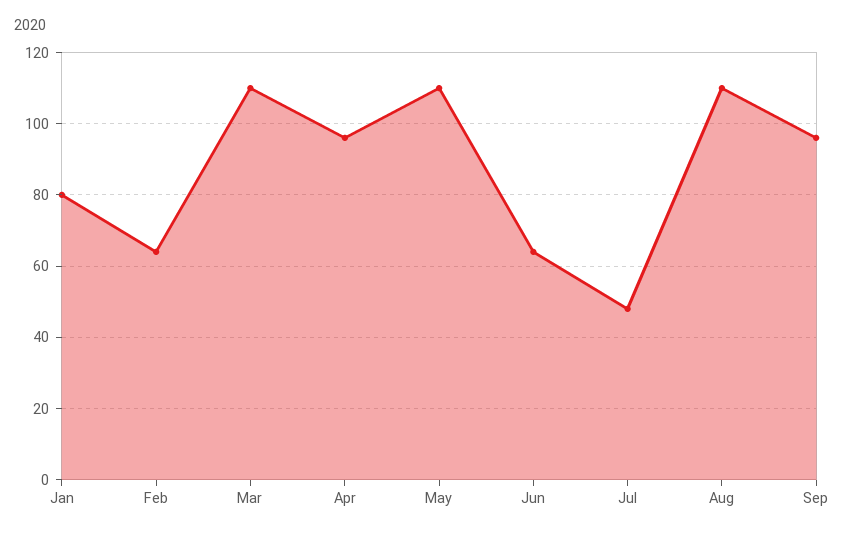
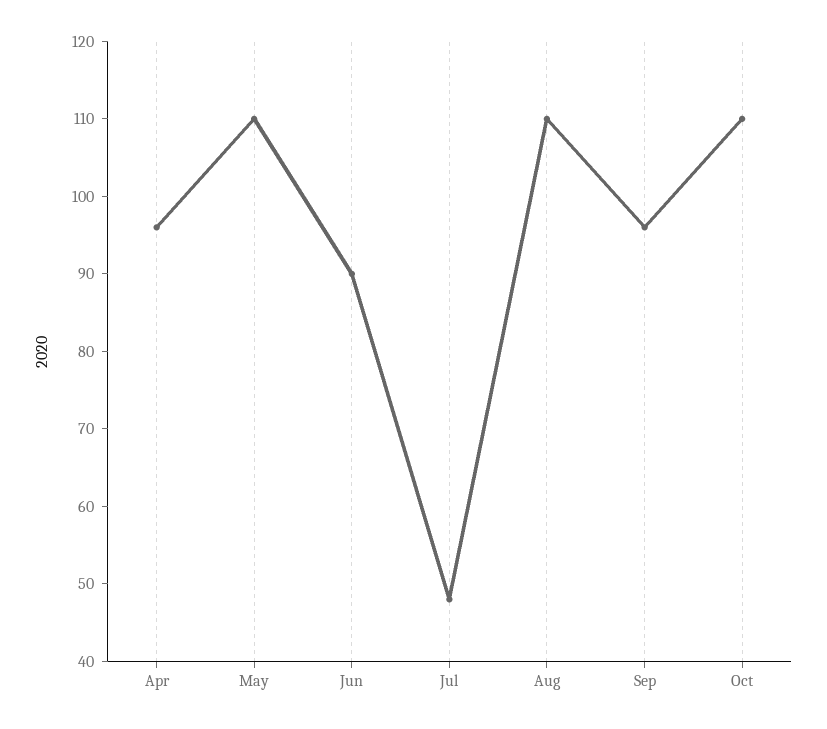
Jan: 80 -> none
Feb: 65 -> none
Mar: 110 -> none
Jun: 65 -> 90
Oct: none -> 110

